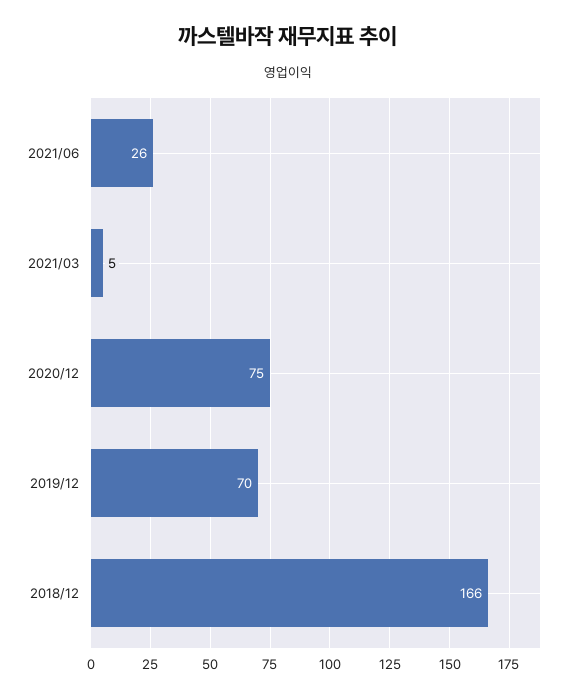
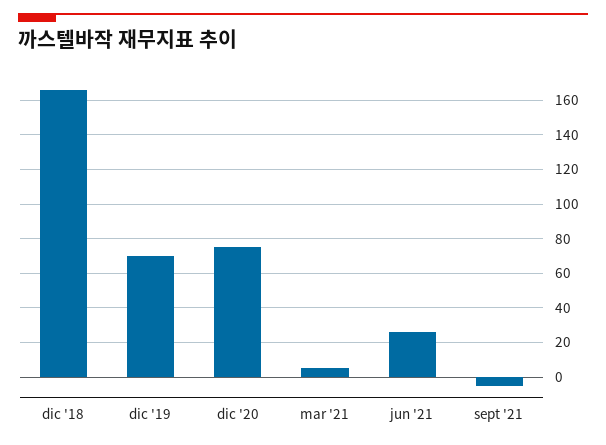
sept '21: none -> -5

